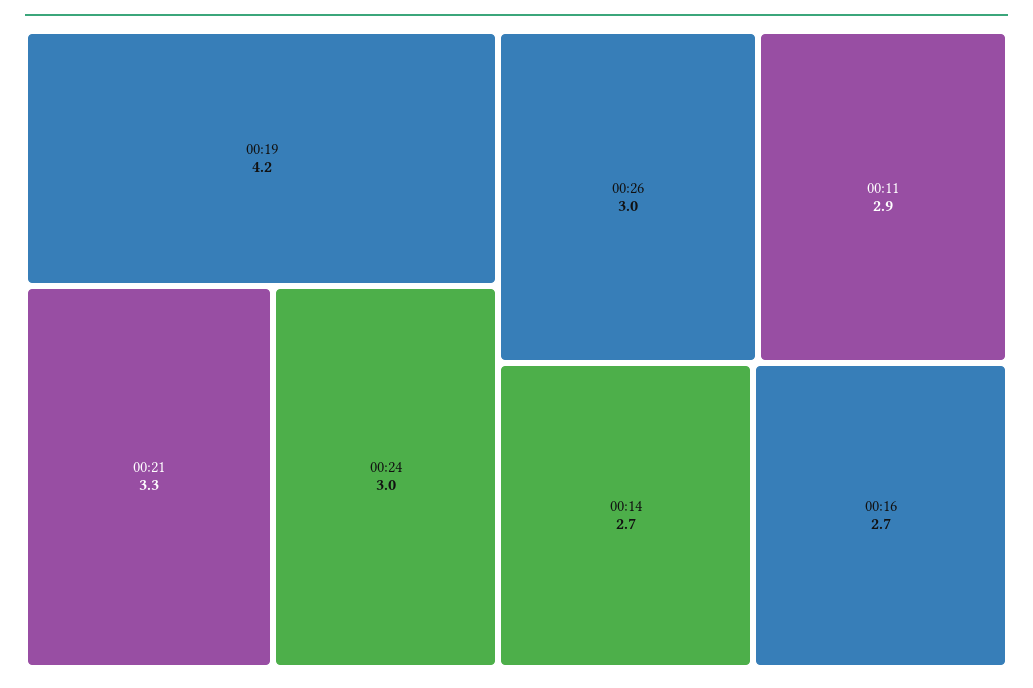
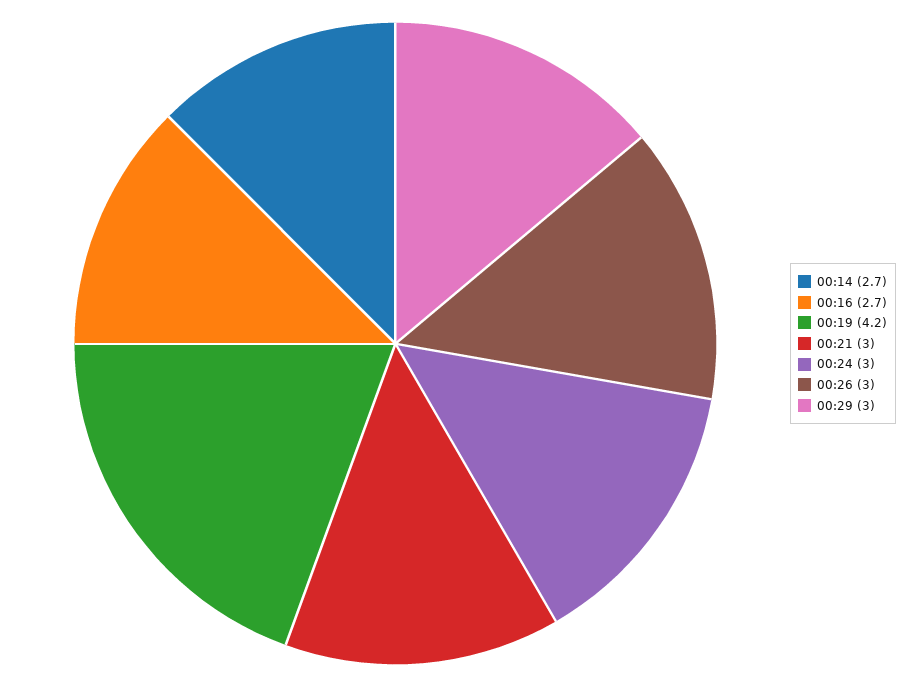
00:21: 3.3 -> 3
00:11: 2.9 -> none
00:29: none -> 3

